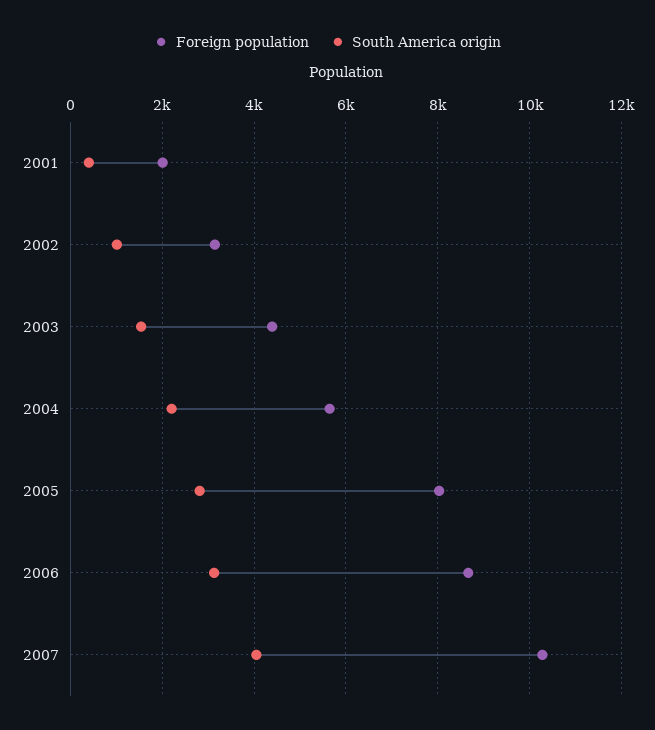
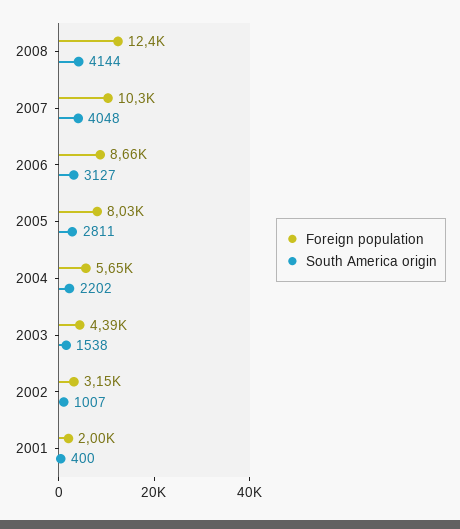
Foreign population, 2008: none -> 12400
South America origin, 2008: none -> 4144

